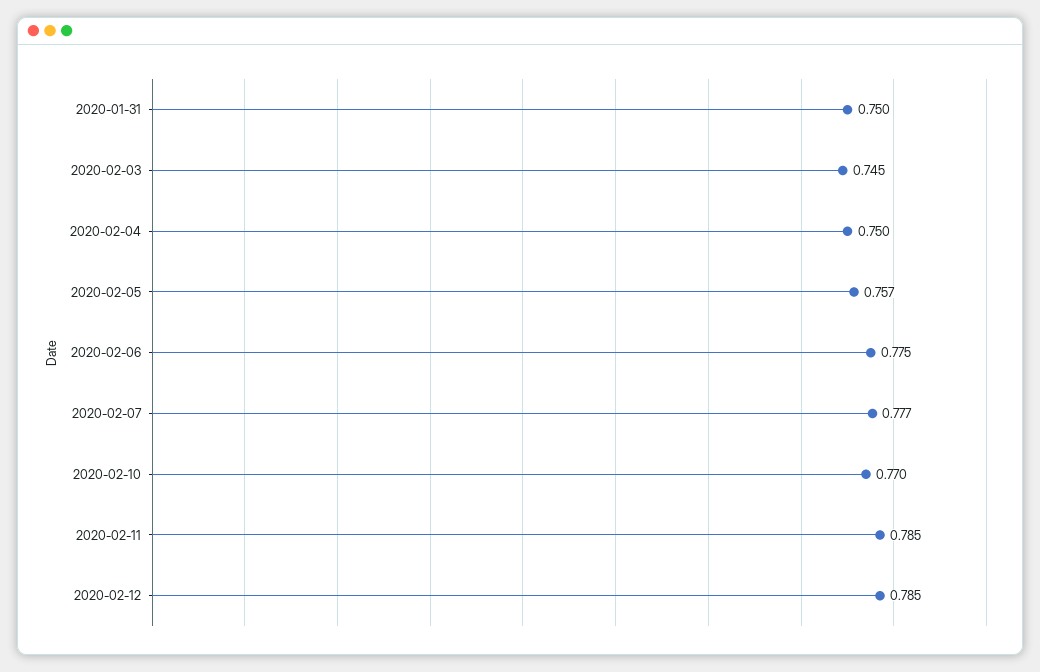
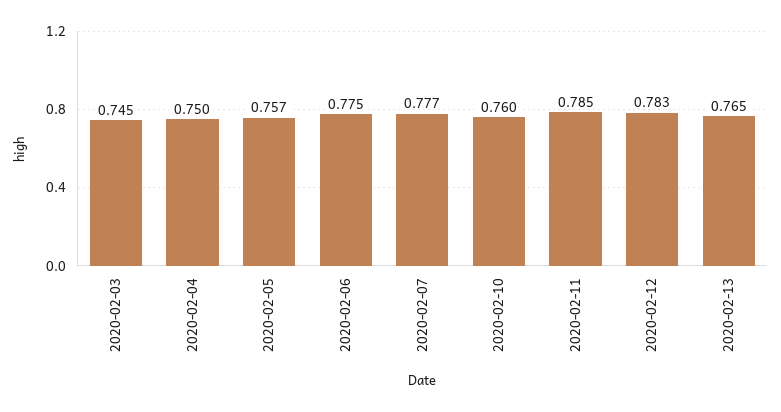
2020-01-31: 0.75 -> none
2020-02-10: 0.77 -> 0.76
2020-02-12: 0.785 -> 0.783
2020-02-13: none -> 0.765

